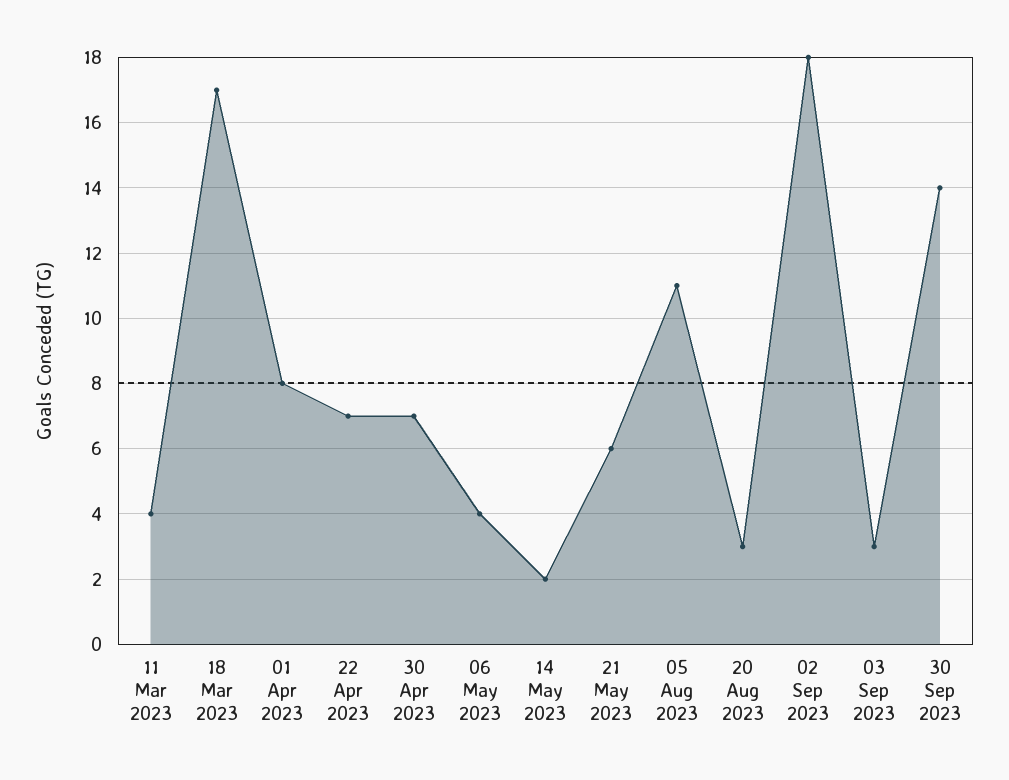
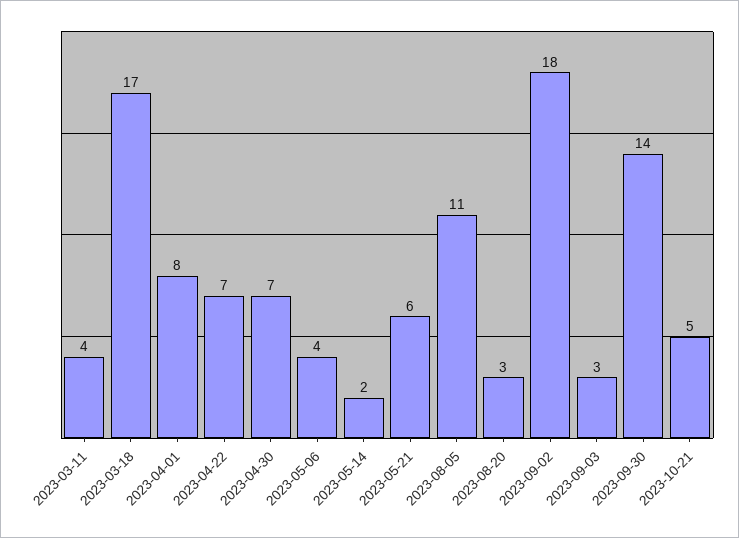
2023-10-21: none -> 5

